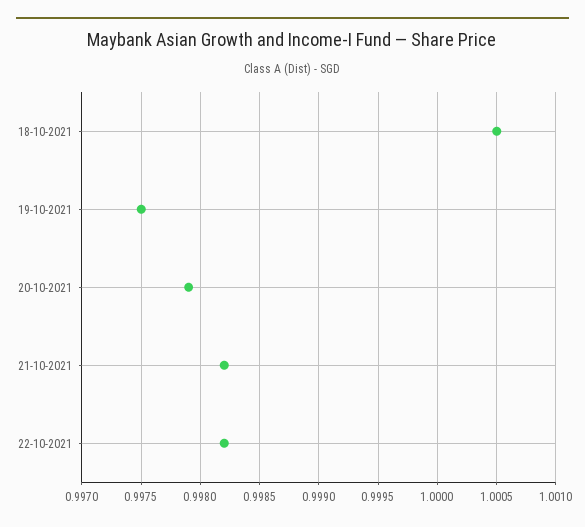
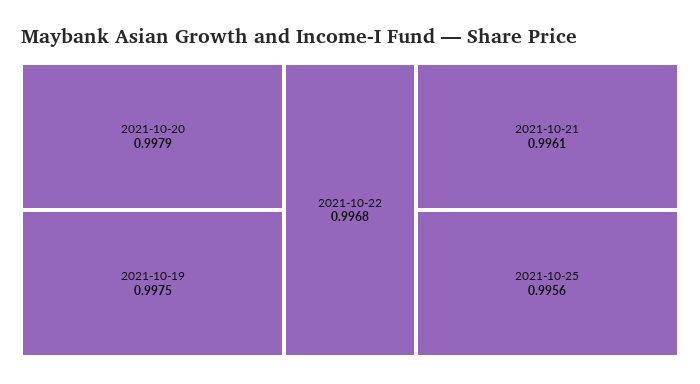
18-10-2021: 1.0005 -> none
21-10-2021: 0.9982 -> 0.9961
22-10-2021: 0.9982 -> 0.9968
2021-10-25: none -> 0.9956

